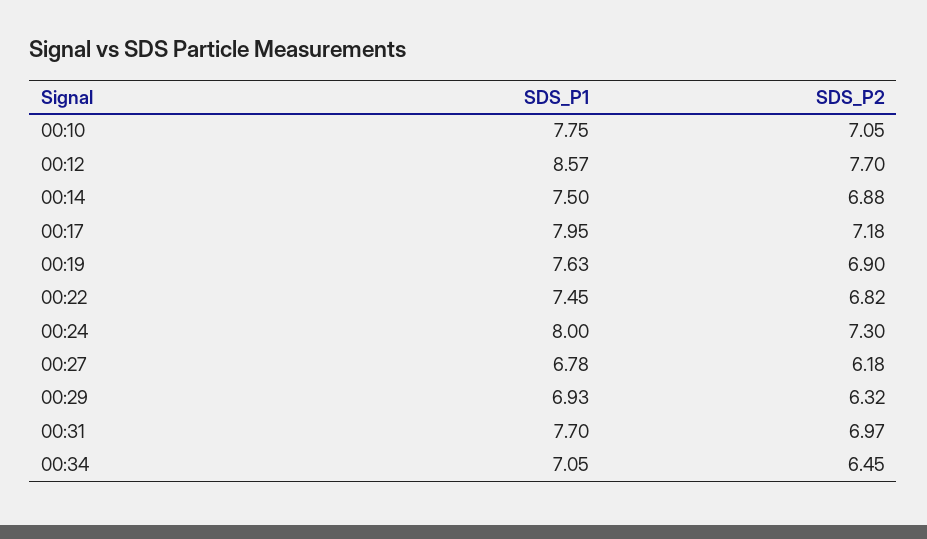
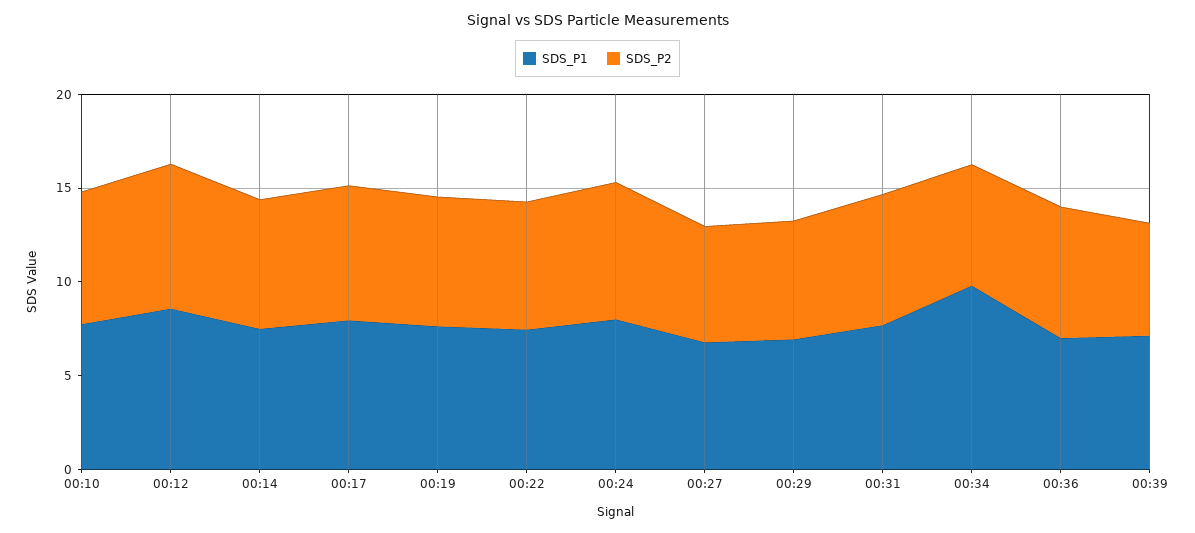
SDS_P1, 00:34: 7.05 -> 10
SDS_P1, 00:36: none -> 7
SDS_P2, 00:36: none -> 7
SDS_P1, 00:39: none -> 7
SDS_P2, 00:39: none -> 6

